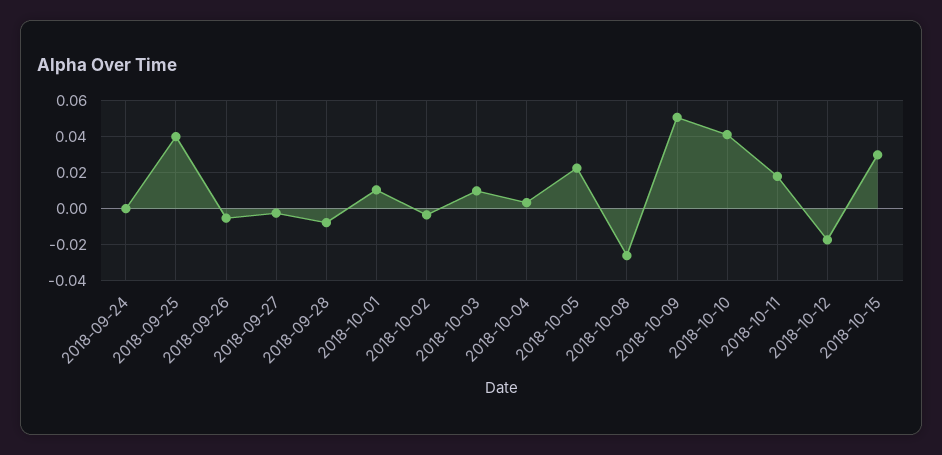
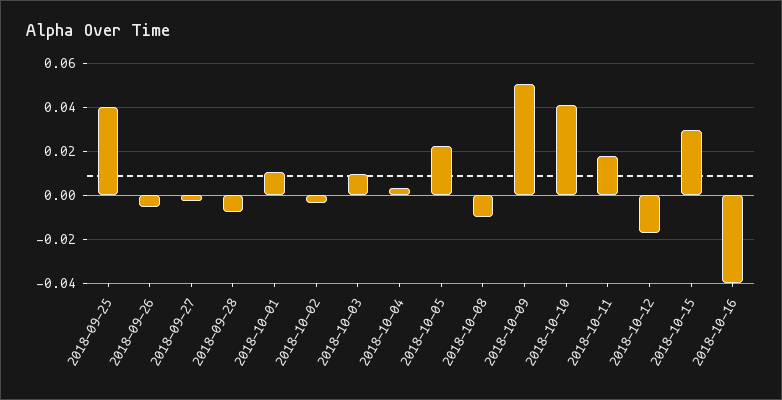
2018-09-24: 0 -> none
2018-10-08: -0.025 -> -0.01
2018-10-16: none -> -0.04

